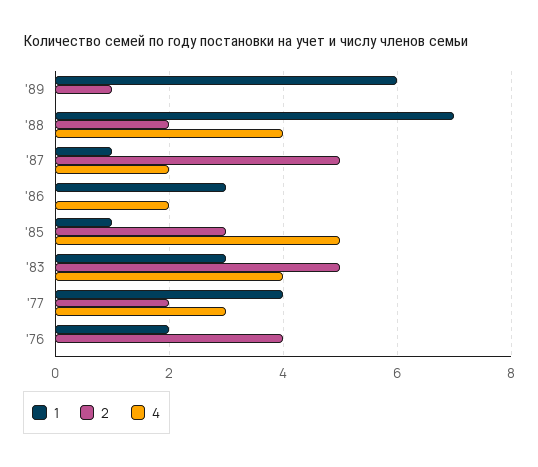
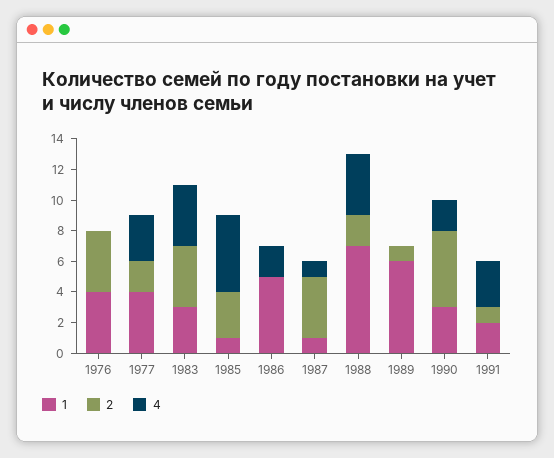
2, '87: 5 -> 4
4, '87: 2 -> 1
1, '86: 3 -> 5
2, '83: 5 -> 4
1, '76: 2 -> 4
1, 1990: none -> 3
2, 1990: none -> 5
4, 1990: none -> 2
1, 1991: none -> 2
2, 1991: none -> 1
4, 1991: none -> 3

